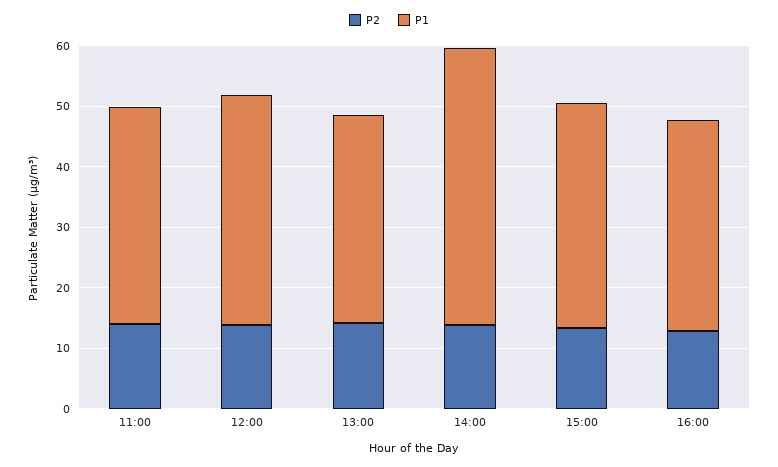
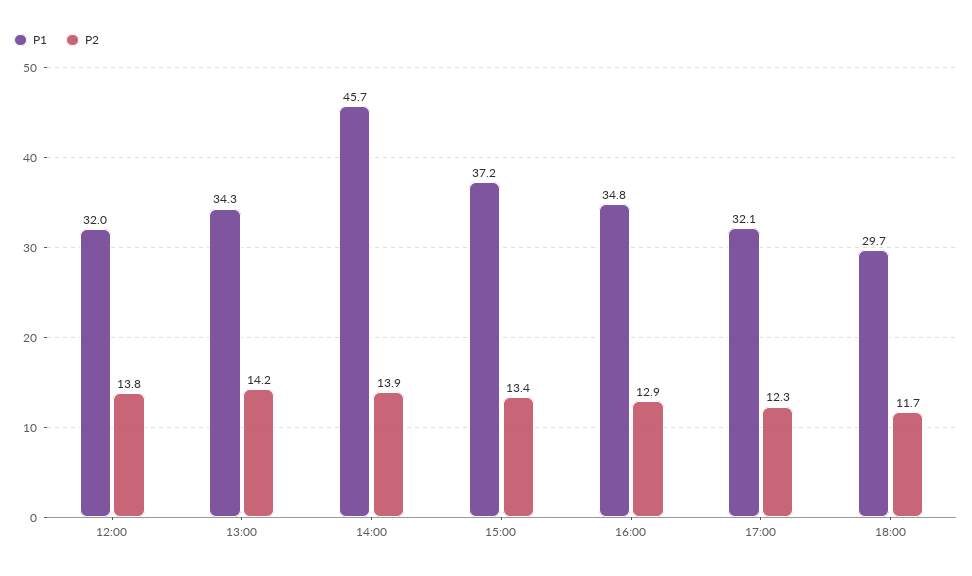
P2, 11:00: 14 -> none
P1, 11:00: 36 -> none
P1, 12:00: 38 -> 32
P1, 17:00: none -> 32.1
P2, 17:00: none -> 12.3
P1, 18:00: none -> 29.7
P2, 18:00: none -> 11.7

